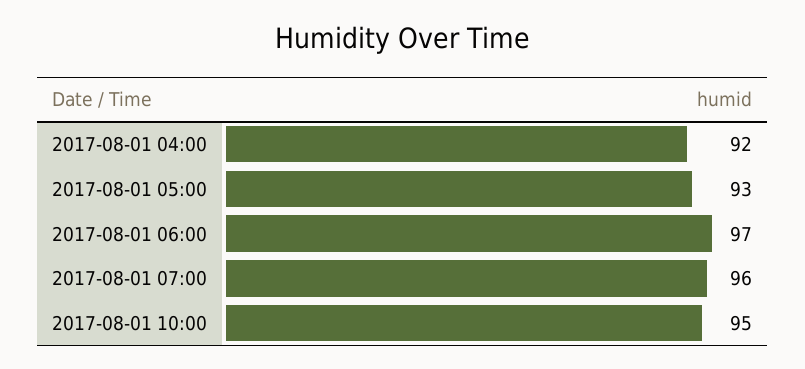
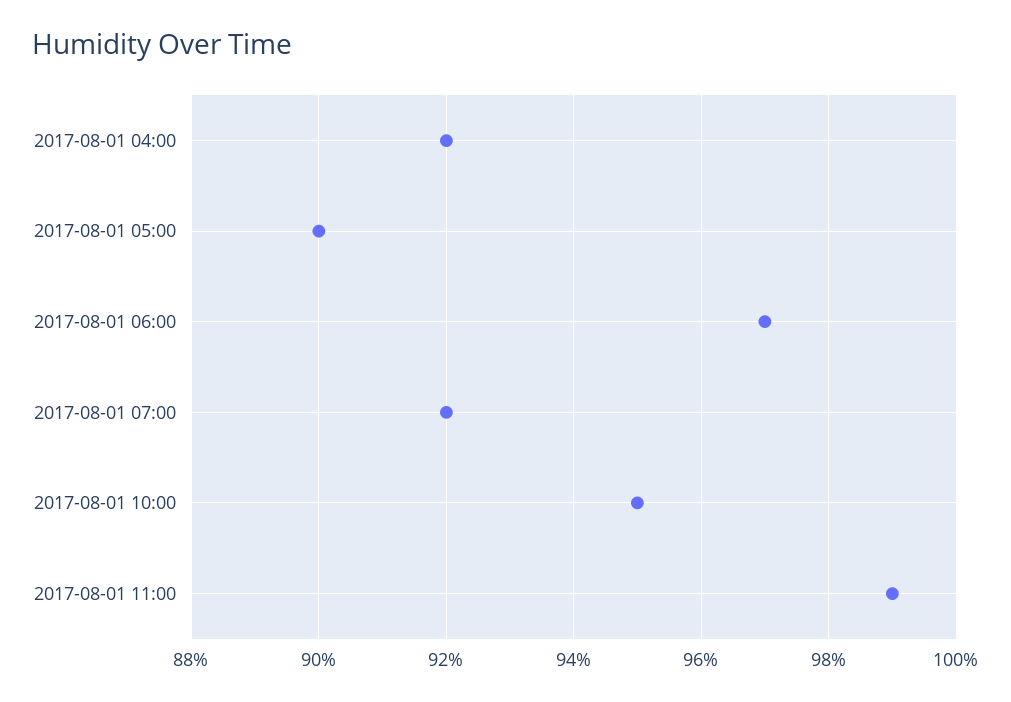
2017-08-01 05:00: 93 -> 90
2017-08-01 07:00: 96 -> 92
2017-08-01 11:00: none -> 99

